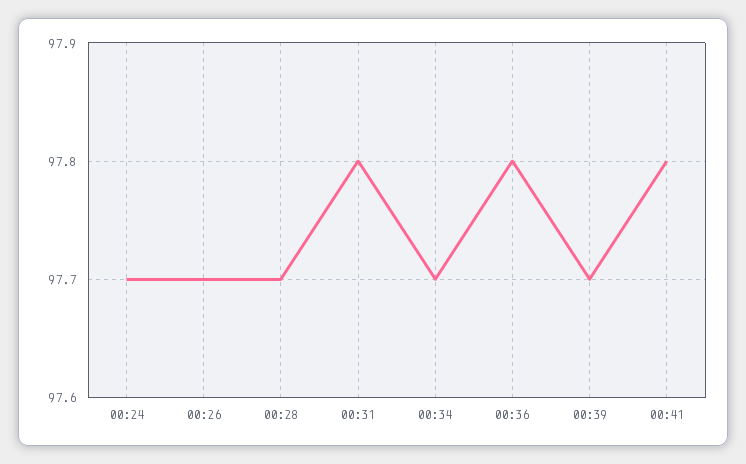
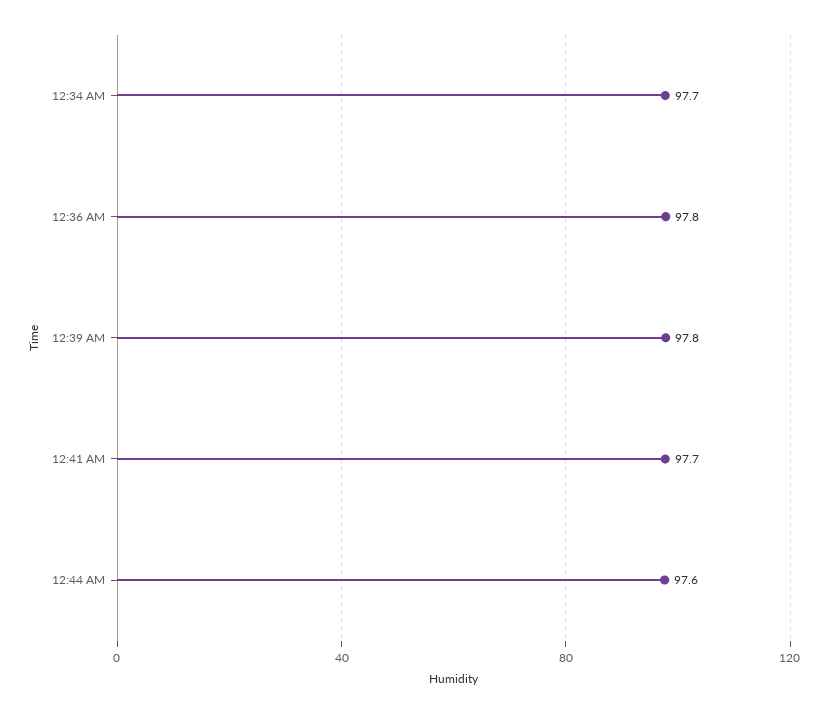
00:24: 97.7 -> none
00:26: 97.7 -> none
00:28: 97.7 -> none
00:31: 97.8 -> none
00:39: 97.7 -> 97.8
00:41: 97.8 -> 97.7
12:44 AM: none -> 97.6

